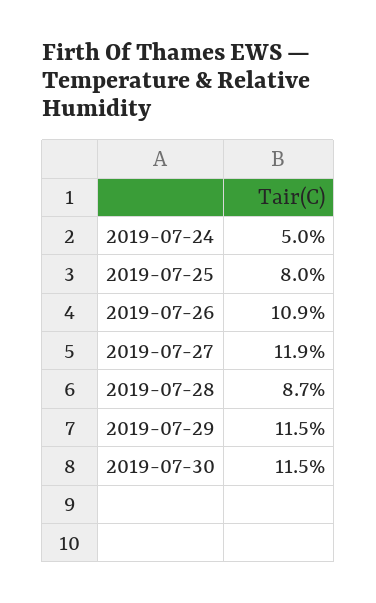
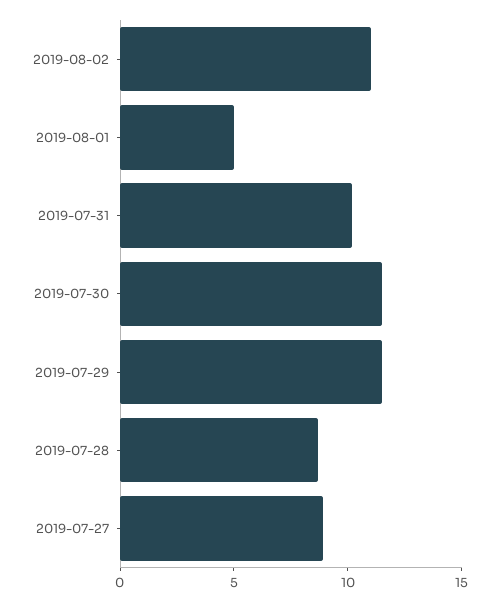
2019-07-24: 5 -> none
2019-07-25: 8 -> none
2019-07-26: 10.9 -> none
2019-07-27: 11.9 -> 9
2019-08-02: none -> 11
2019-08-01: none -> 5
2019-07-31: none -> 10

